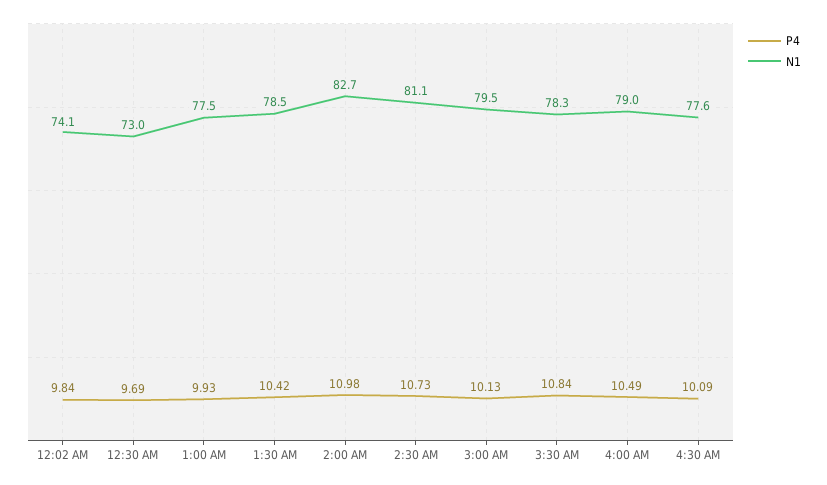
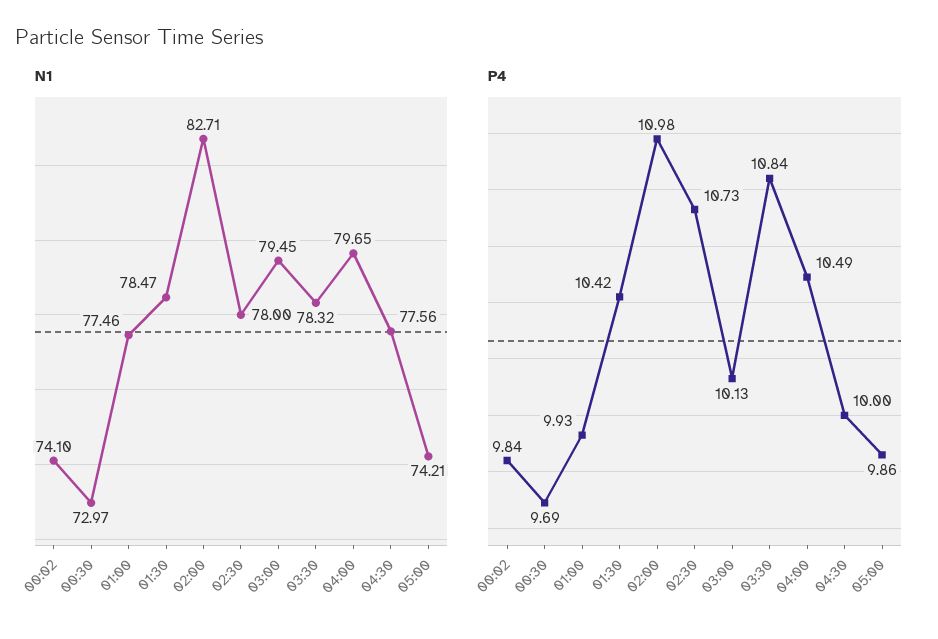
N1, 2:30 AM: 81.1 -> 78
N1, 4:00 AM: 79 -> 79.65
P4, 4:30 AM: 10.09 -> 10
N1, 05:00: none -> 74.21
P4, 05:00: none -> 9.86

